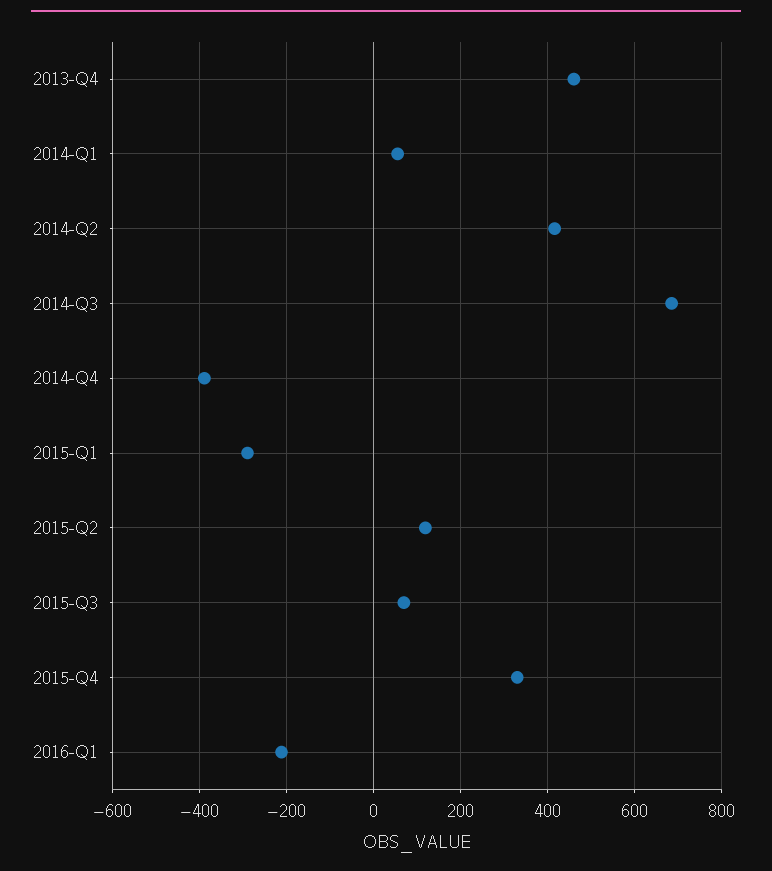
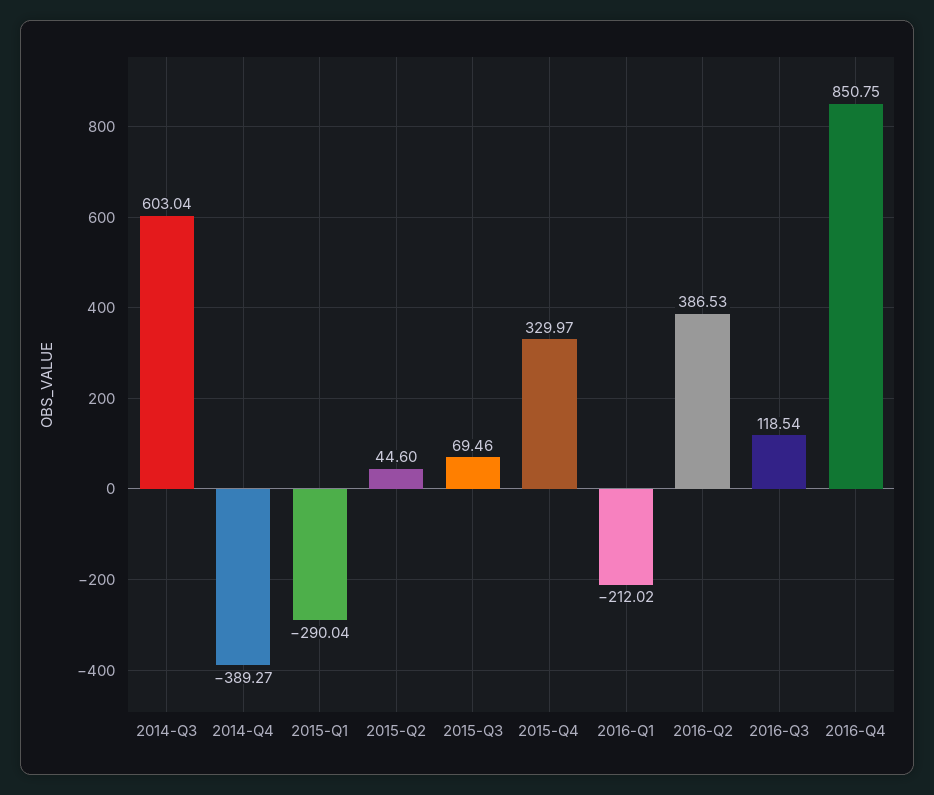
2013-Q4: 460 -> none
2014-Q1: 60 -> none
2014-Q2: 420 -> none
2014-Q3: 680 -> 603.04
2015-Q2: 120 -> 44.6
2016-Q2: none -> 386.53
2016-Q3: none -> 118.54
2016-Q4: none -> 850.75

